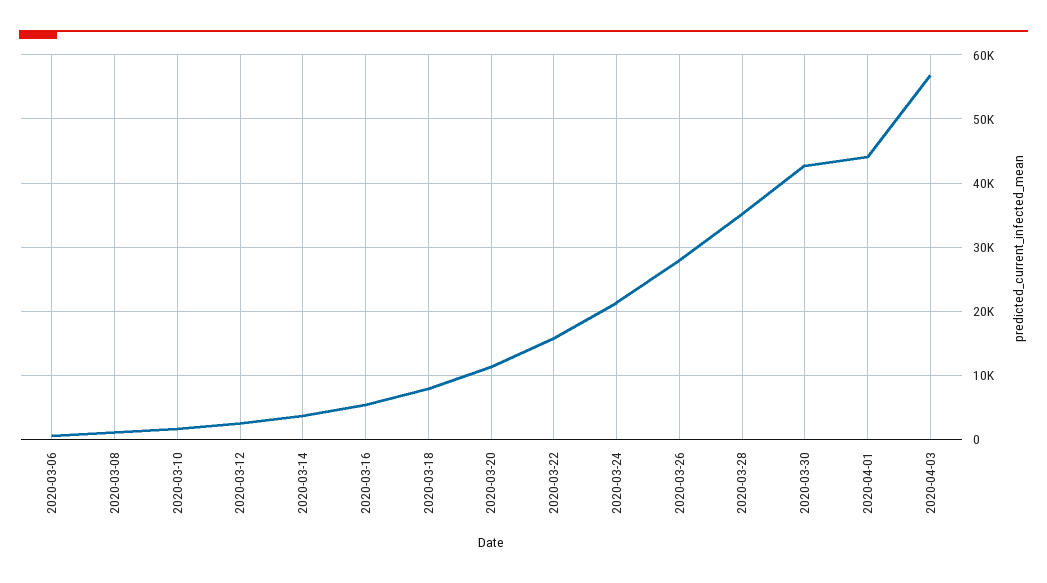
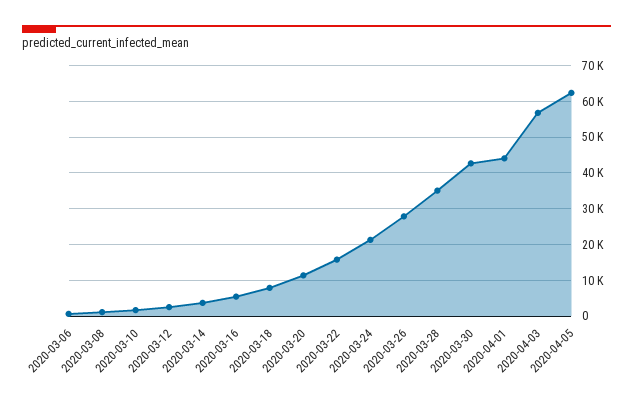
2020-04-05: none -> 62000

